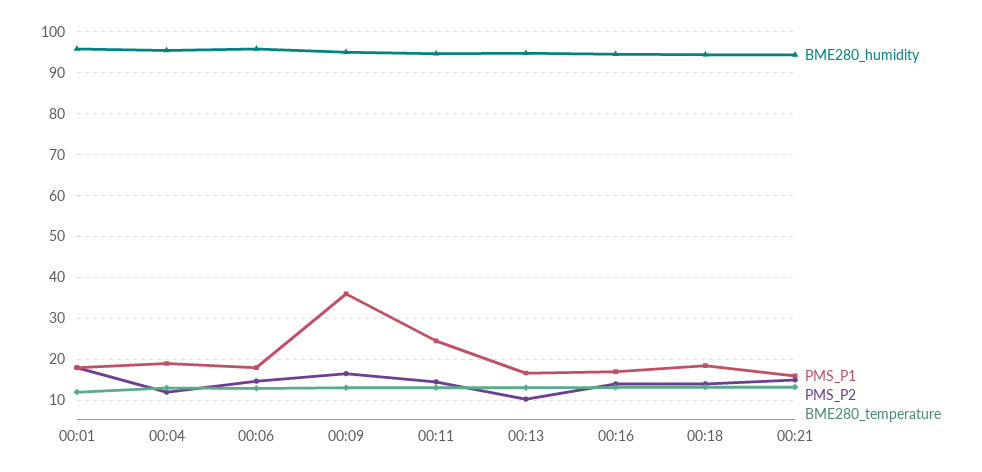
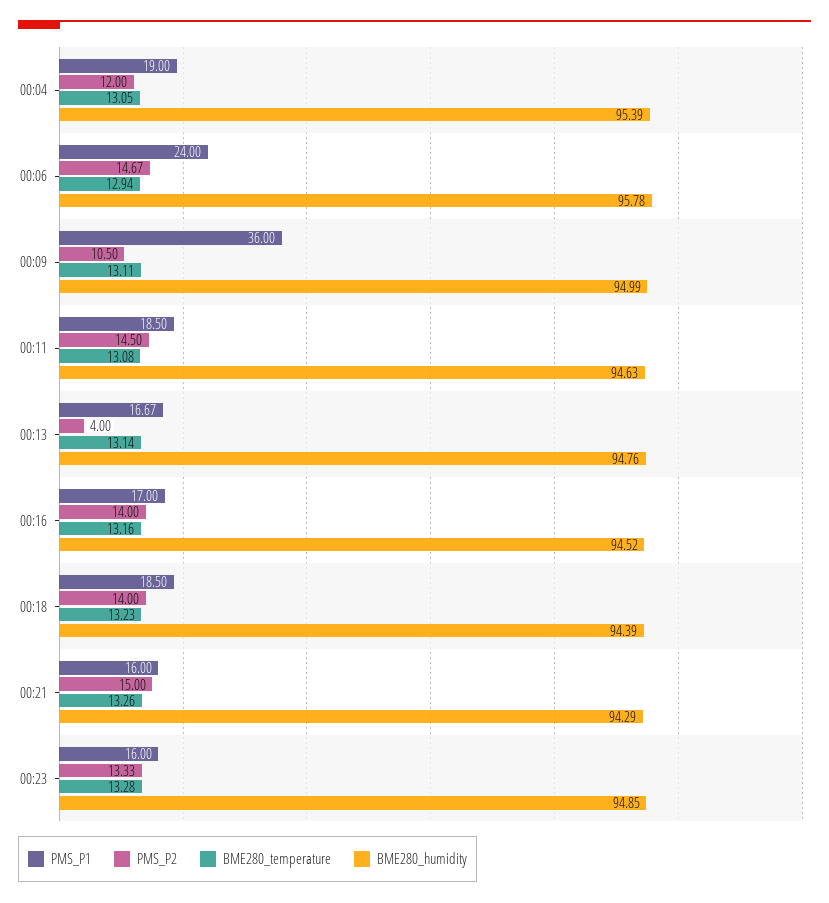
BME280_humidity, 00:01: 96 -> none
PMS_P1, 00:01: 18 -> none
PMS_P2, 00:01: 18 -> none
BME280_temperature, 00:01: 12 -> none
PMS_P1, 00:06: 18 -> 24
PMS_P2, 00:09: 16 -> 10.5
PMS_P1, 00:11: 24 -> 18.5
PMS_P2, 00:13: 10 -> 4
PMS_P1, 00:23: none -> 16
PMS_P2, 00:23: none -> 13.33
BME280_temperature, 00:23: none -> 13.28
BME280_humidity, 00:23: none -> 94.85

